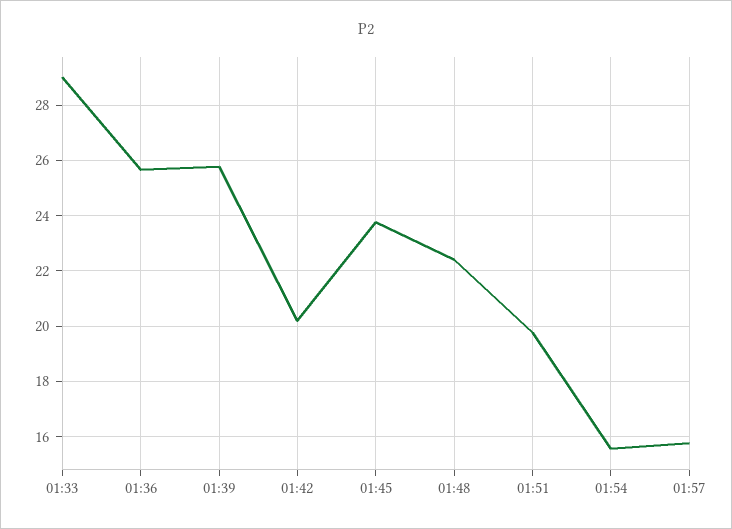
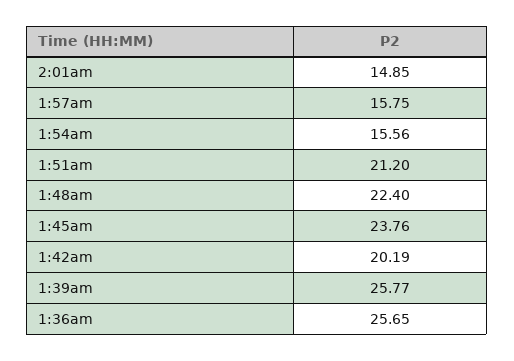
01:33: 29 -> none
01:51: 19.75 -> 21.2
2:01am: none -> 14.85

